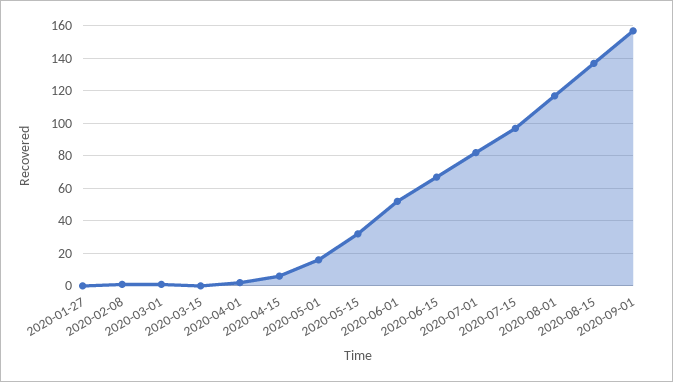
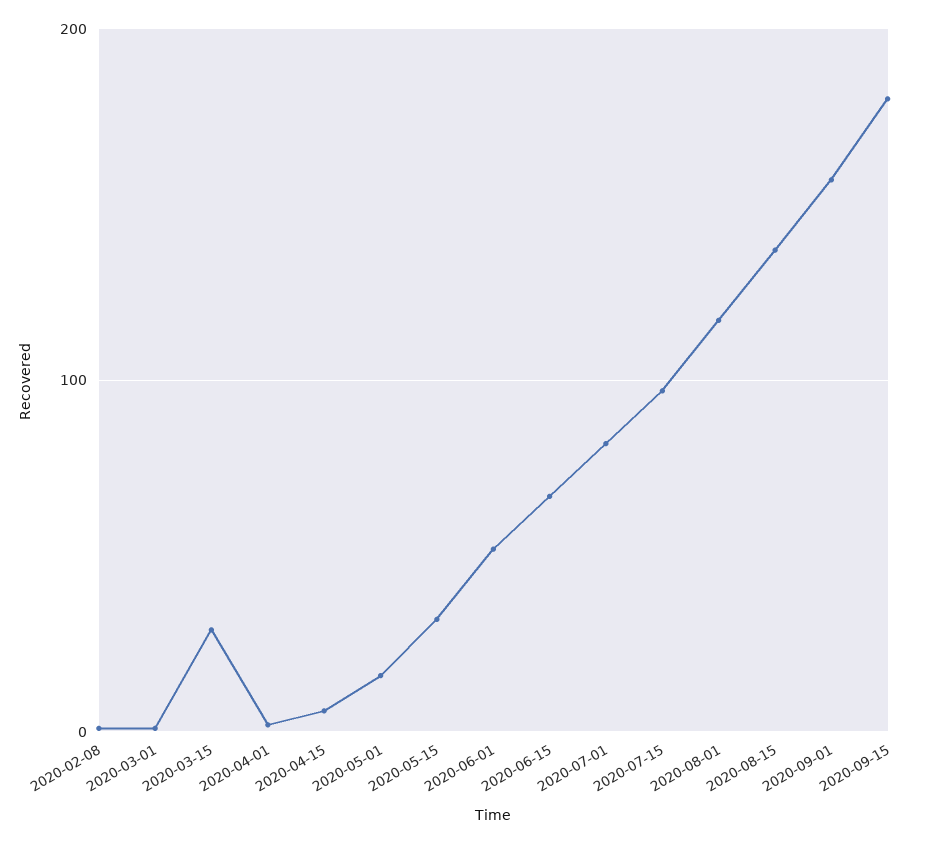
2020-01-27: 0 -> none
2020-03-15: 0 -> 30
2020-09-15: none -> 180

